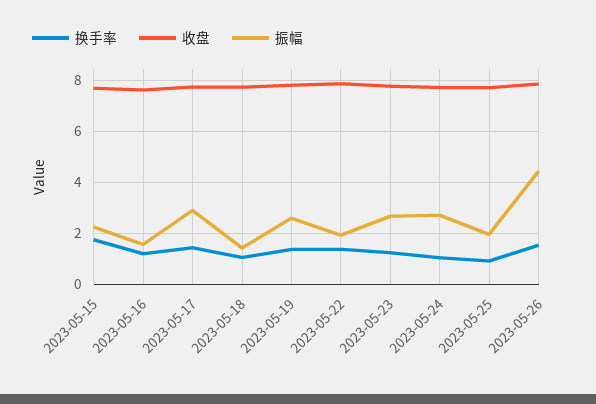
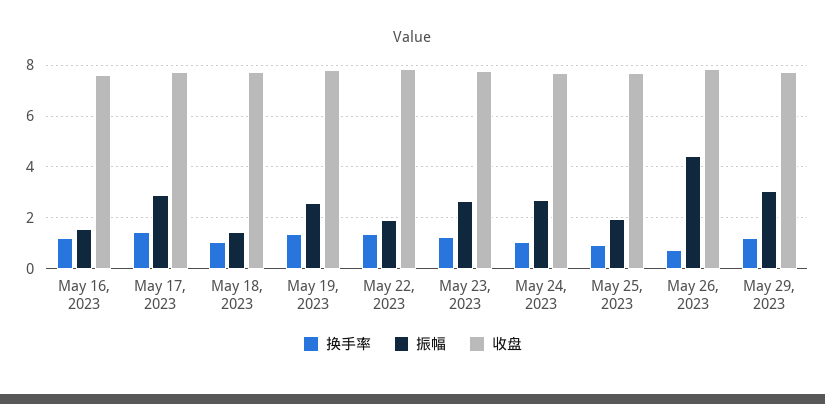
换手率, 2023-05-15: 1.75 -> none
收盘, 2023-05-15: 7.75 -> none
振幅, 2023-05-15: 2.25 -> none
换手率, 2023-05-26: 1.5 -> 0.75
换手率, May 29, 2023: none -> 1.25
振幅, May 29, 2023: none -> 3
收盘, May 29, 2023: none -> 7.75

